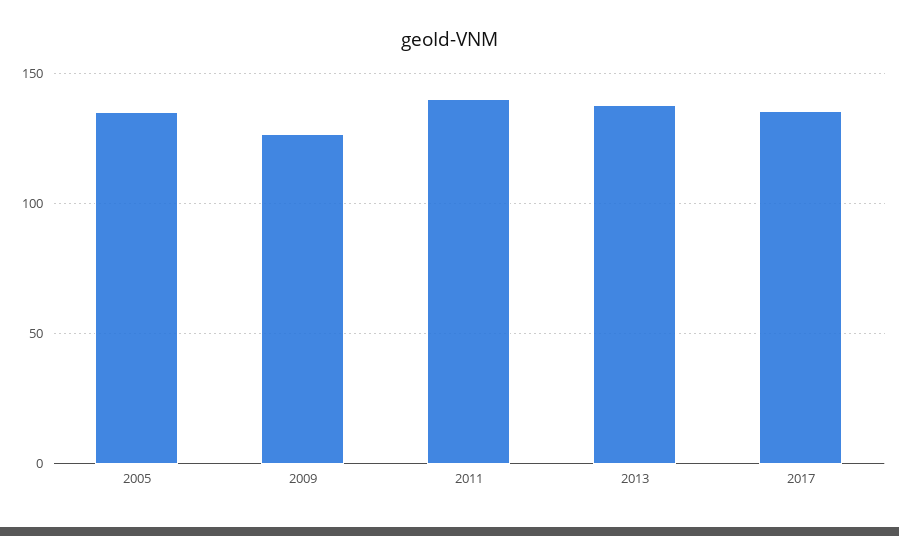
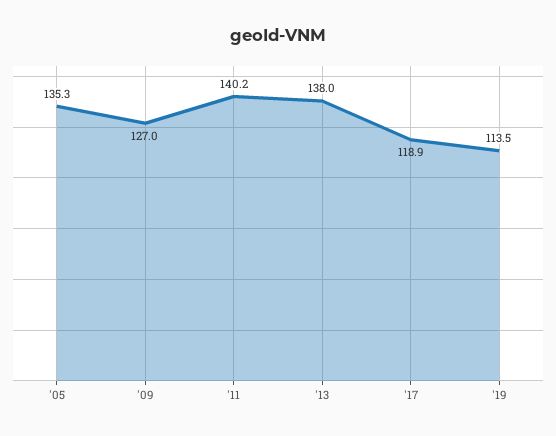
2017: 135 -> 118.9
'19: none -> 113.5

